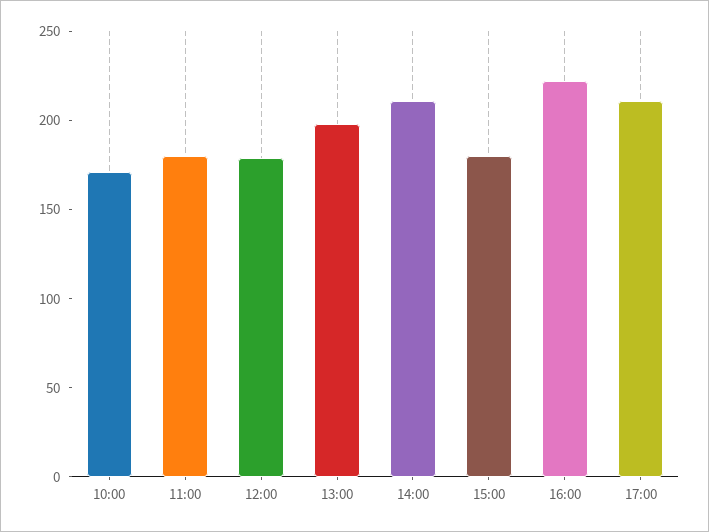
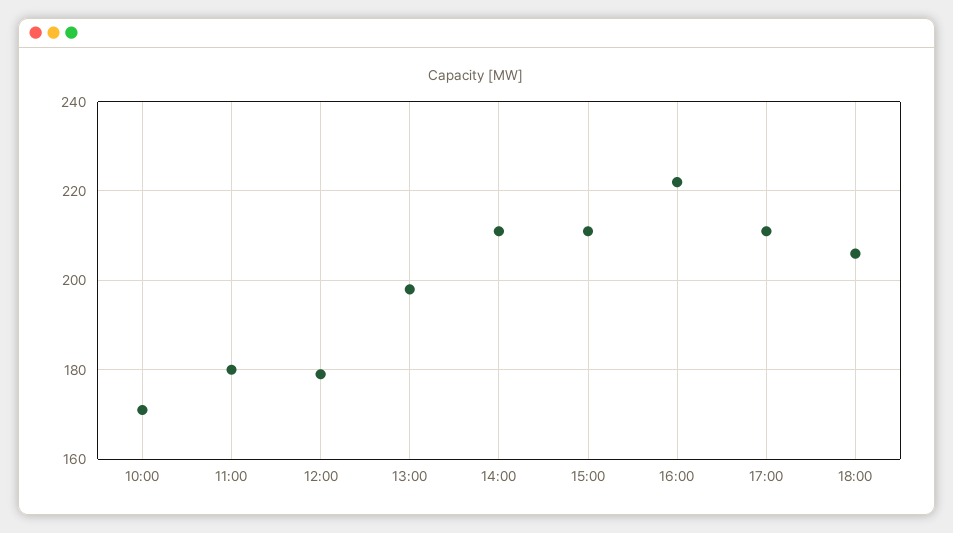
15:00: 180 -> 210
18:00: none -> 205

